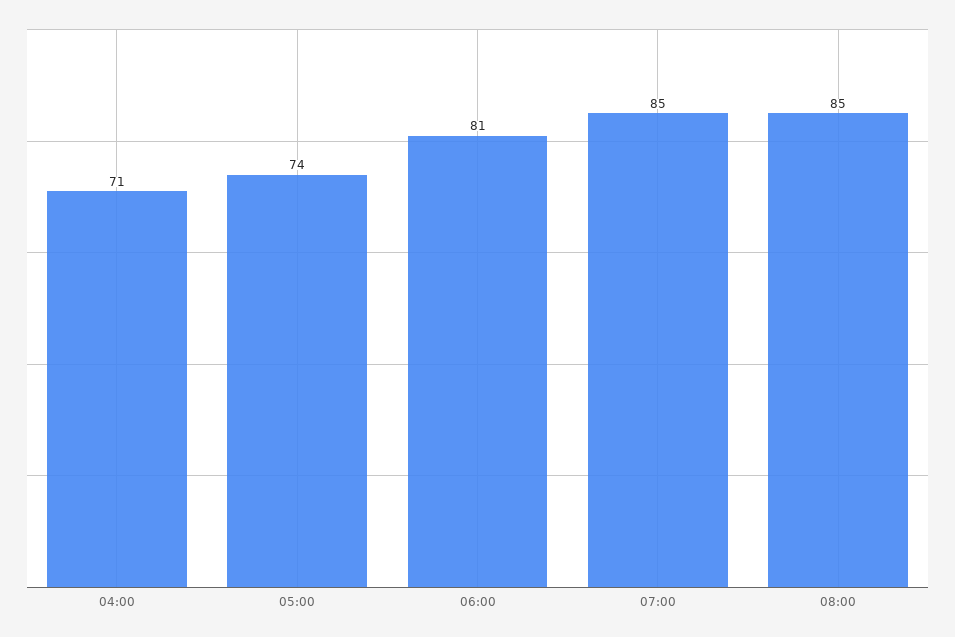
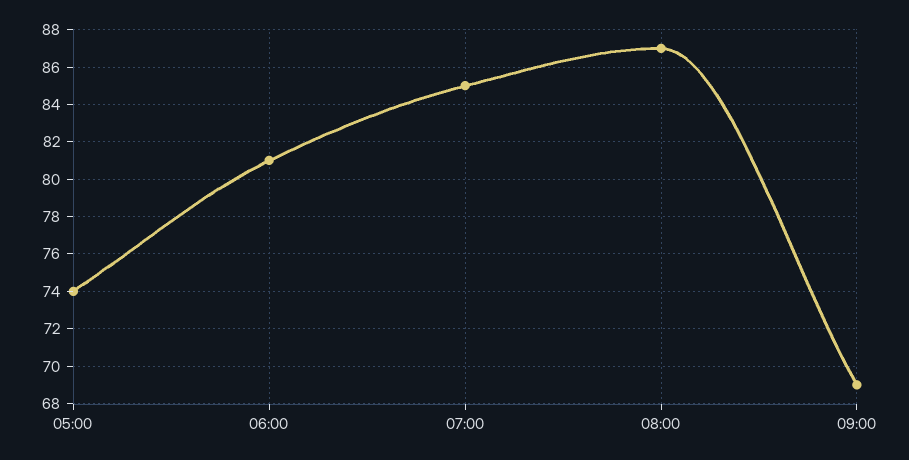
04:00: 71 -> none
08:00: 85 -> 87
09:00: none -> 69

